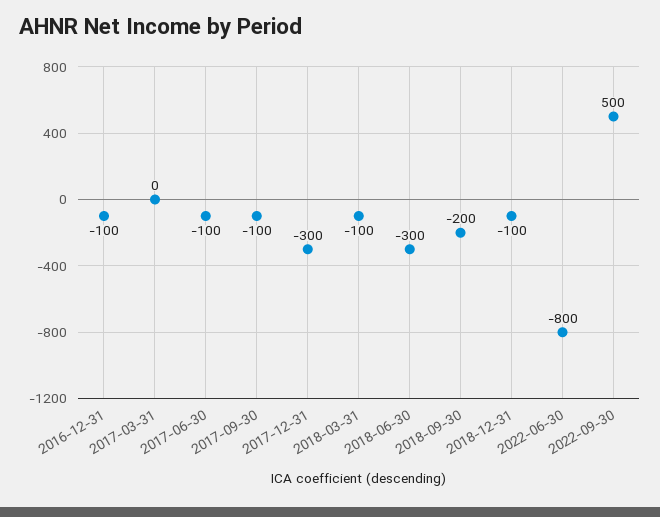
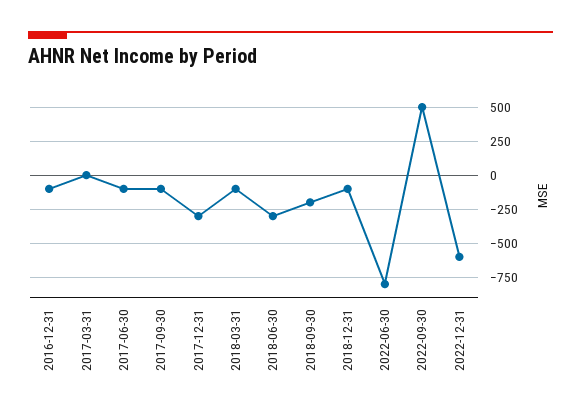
2022-12-31: none -> -600

